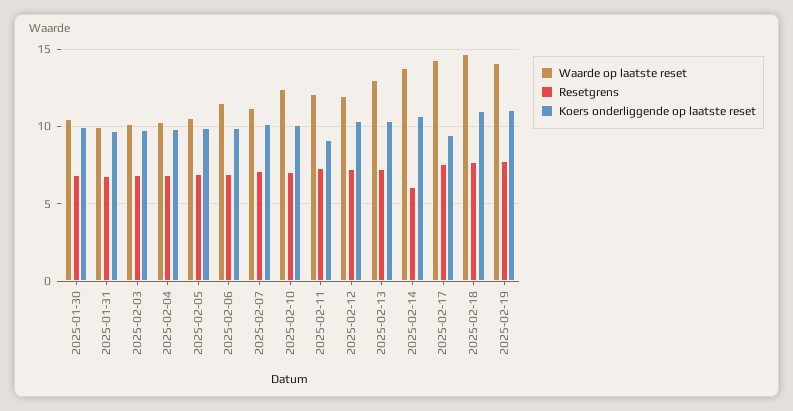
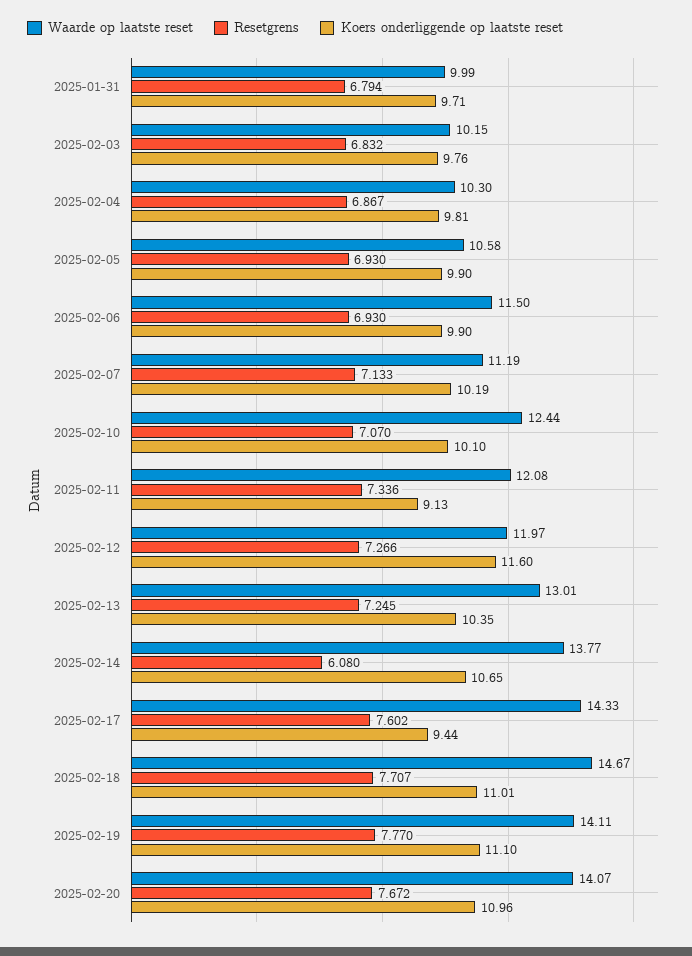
Waarde op laatste reset, 2025-01-30: 10.5 -> none
Resetgrens, 2025-01-30: 7 -> none
Koers onderliggende op laatste reset, 2025-01-30: 10 -> none
Koers onderliggende op laatste reset, 2025-02-12: 10.5 -> 11.6
Waarde op laatste reset, 2025-02-20: none -> 14.07
Resetgrens, 2025-02-20: none -> 7.672
Koers onderliggende op laatste reset, 2025-02-20: none -> 10.96

